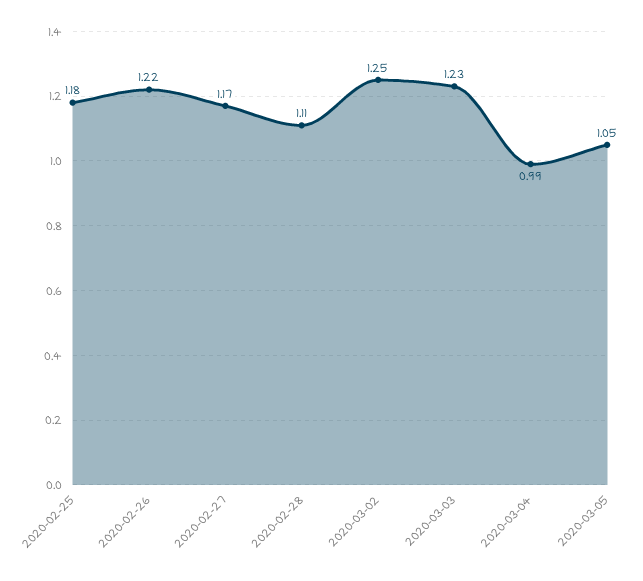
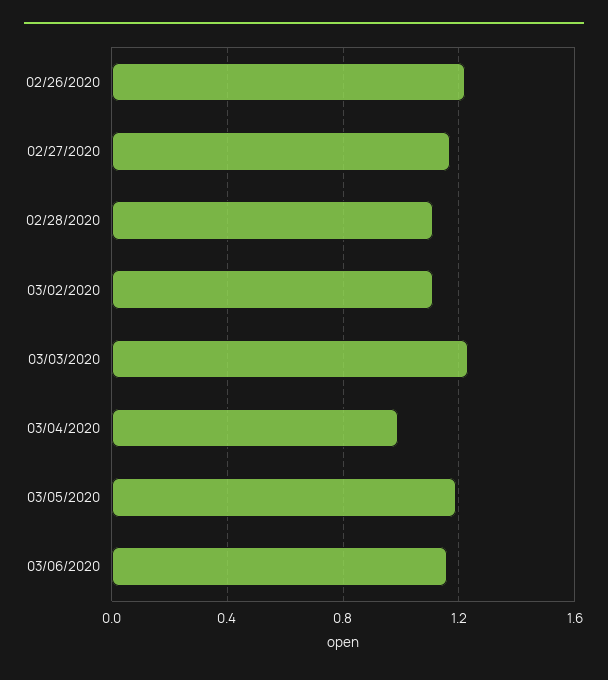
2020-02-25: 1.18 -> none
2020-03-02: 1.25 -> 1.1
2020-03-05: 1.05 -> 1.2
03/06/2020: none -> 1.15

